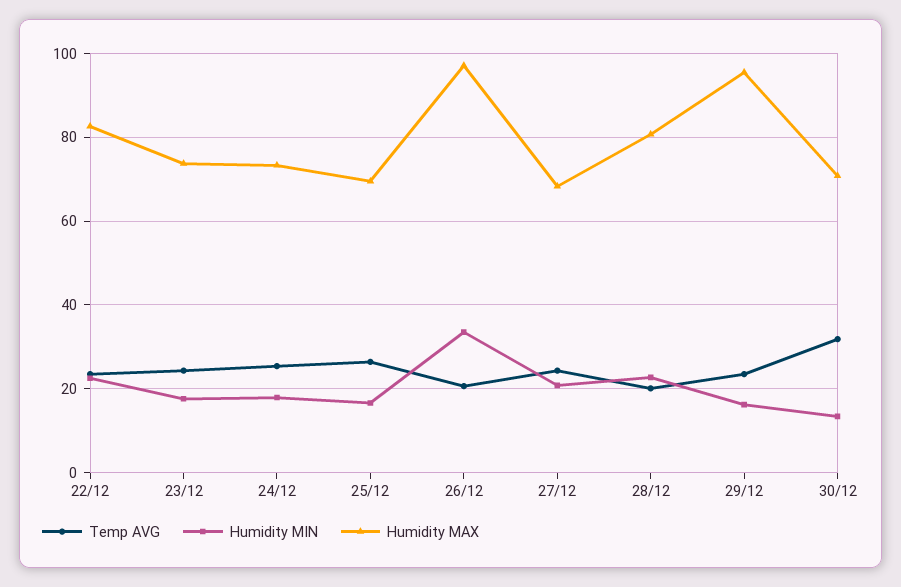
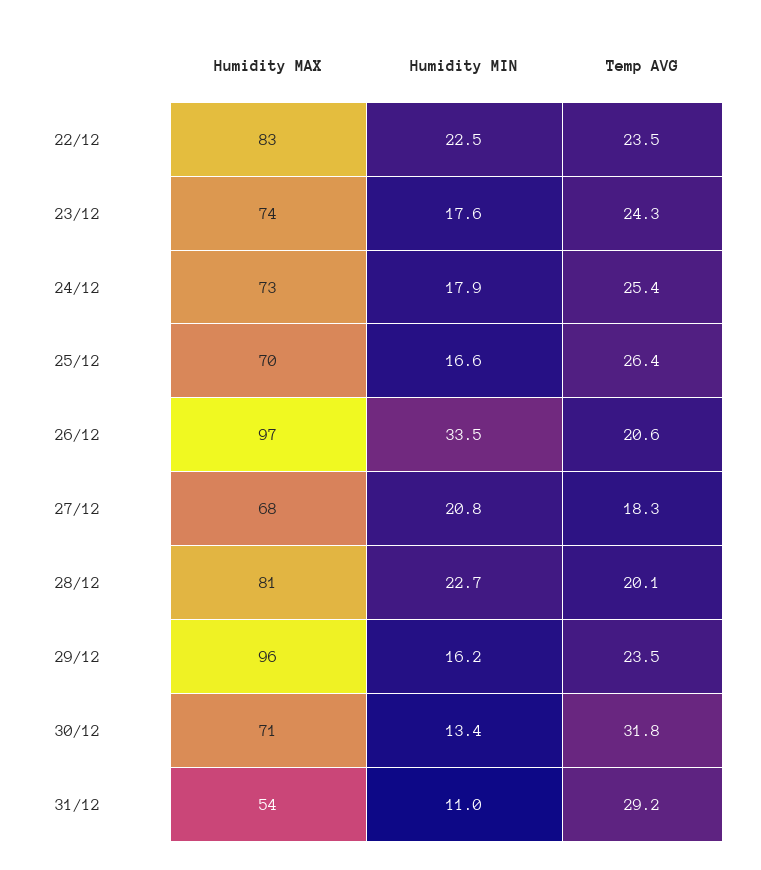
Temp AVG, 27/12: 24 -> 18.3
Humidity MAX, 31/12: none -> 54
Humidity MIN, 31/12: none -> 11
Temp AVG, 31/12: none -> 29.2

